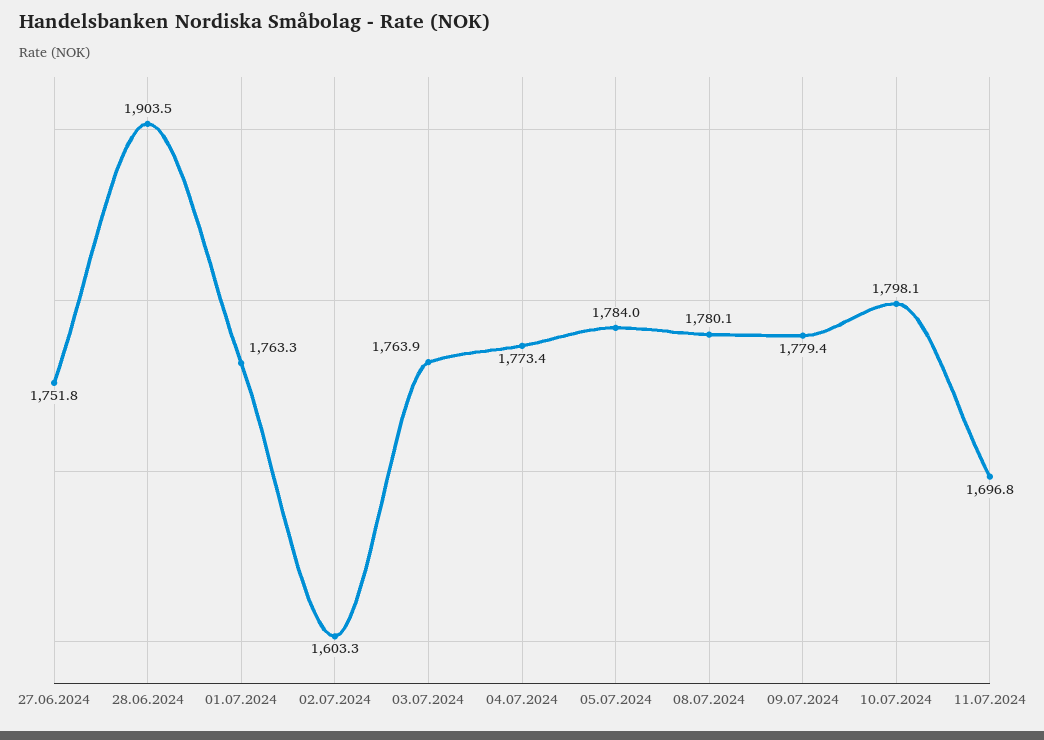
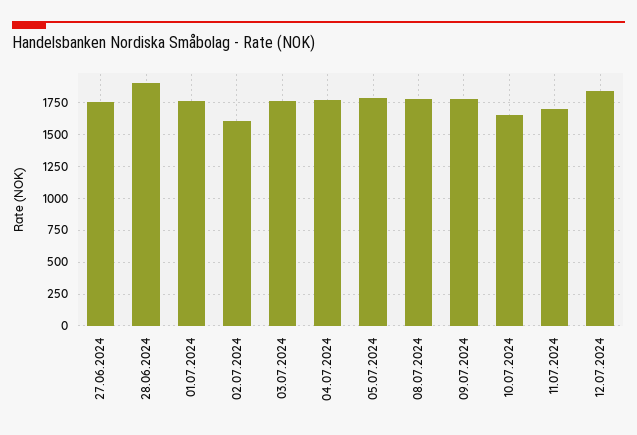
10.07.2024: 1798.1 -> 1650
12.07.2024: none -> 1850

